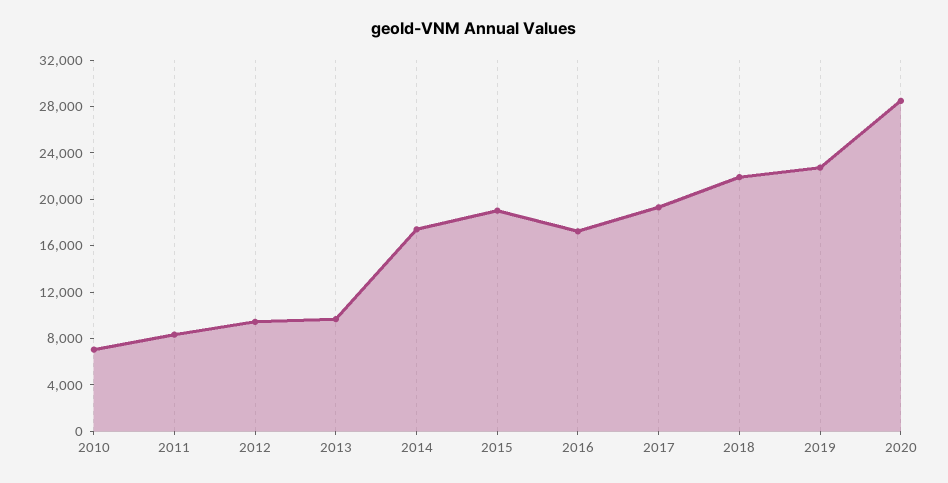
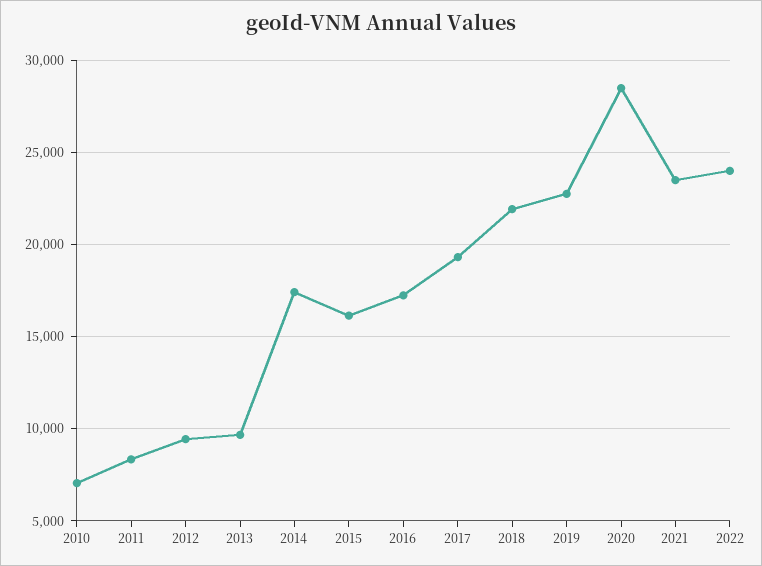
2015: 19000 -> 16000
2021: none -> 23500
2022: none -> 24000

